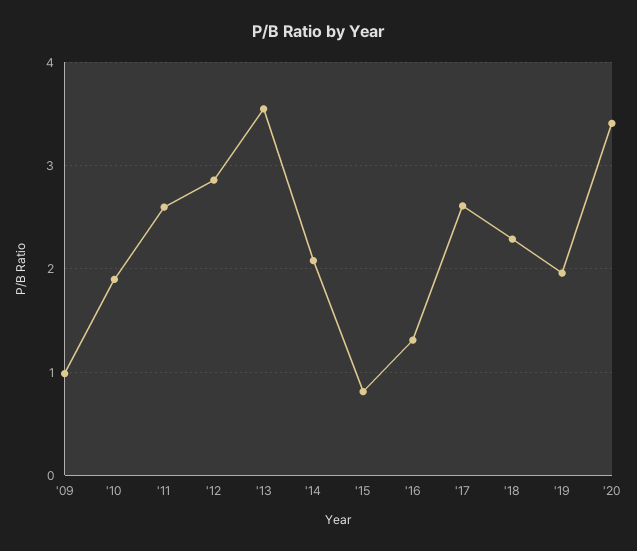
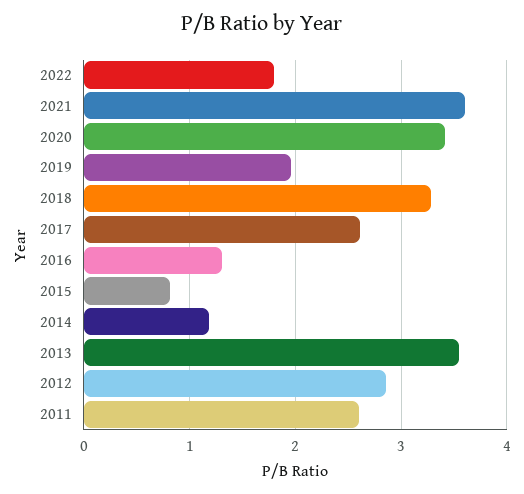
'09: 1 -> none
'10: 1.9 -> none
'14: 2.1 -> 1.2
'18: 2.3 -> 3.3
2022: none -> 1.8
2021: none -> 3.6

